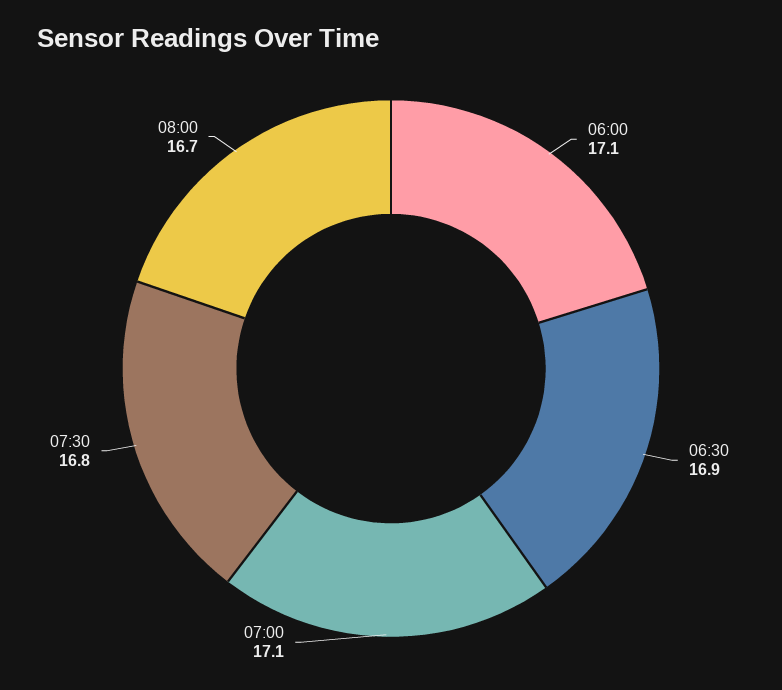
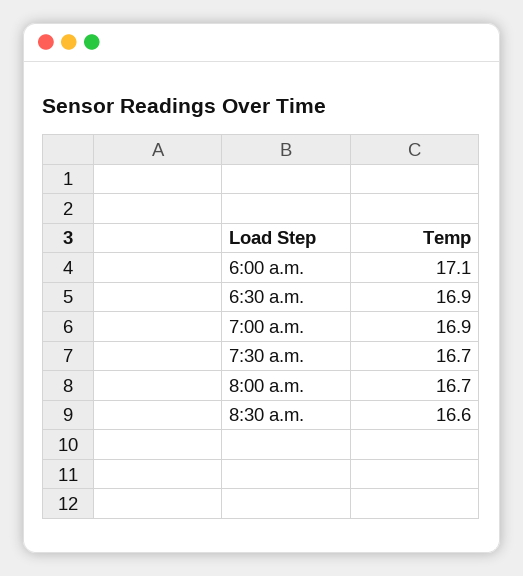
07:00: 17.1 -> 16.9
07:30: 16.8 -> 16.7
8:30 a.m.: none -> 16.6

